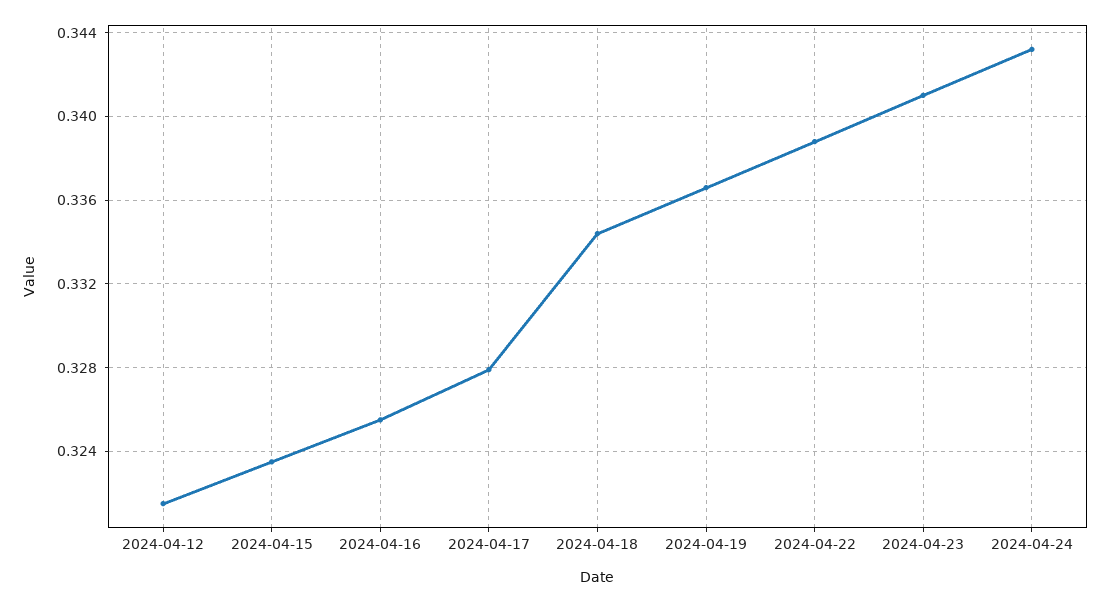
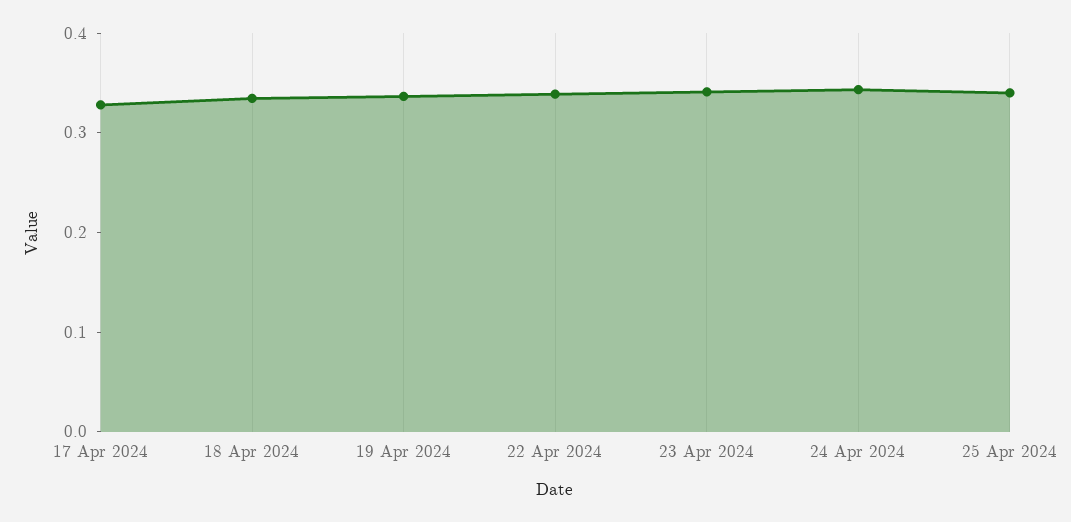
2024-04-12: 0.3215 -> none
2024-04-15: 0.3235 -> none
2024-04-16: 0.3255 -> none
25 Apr 2024: none -> 0.34

